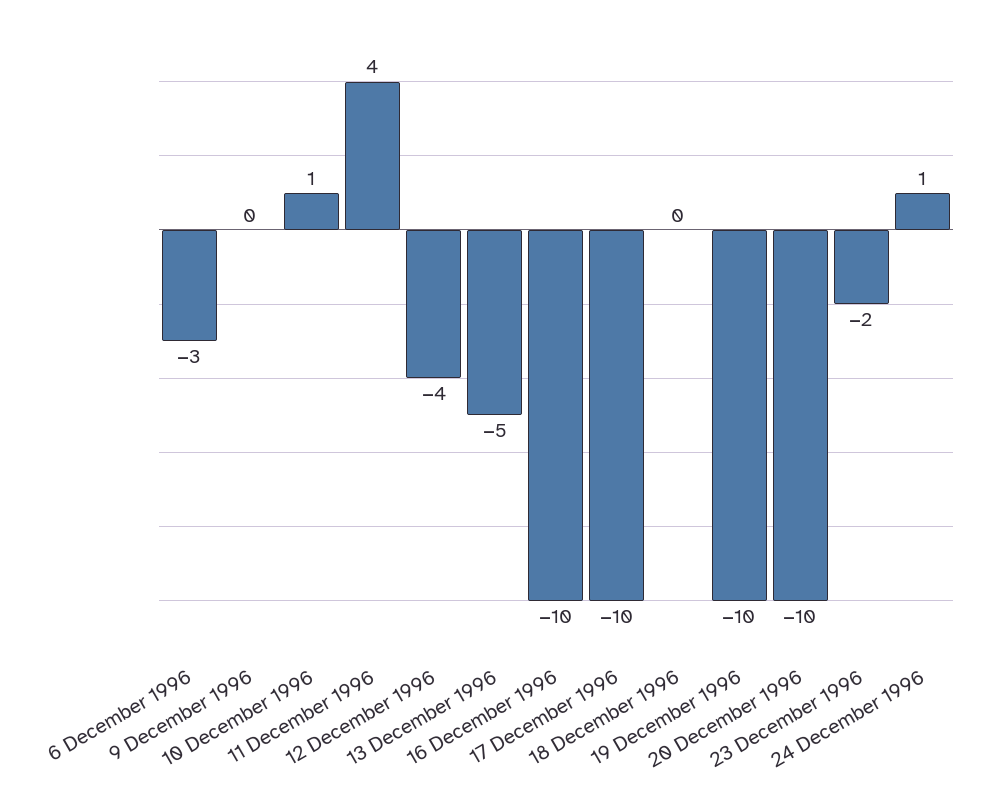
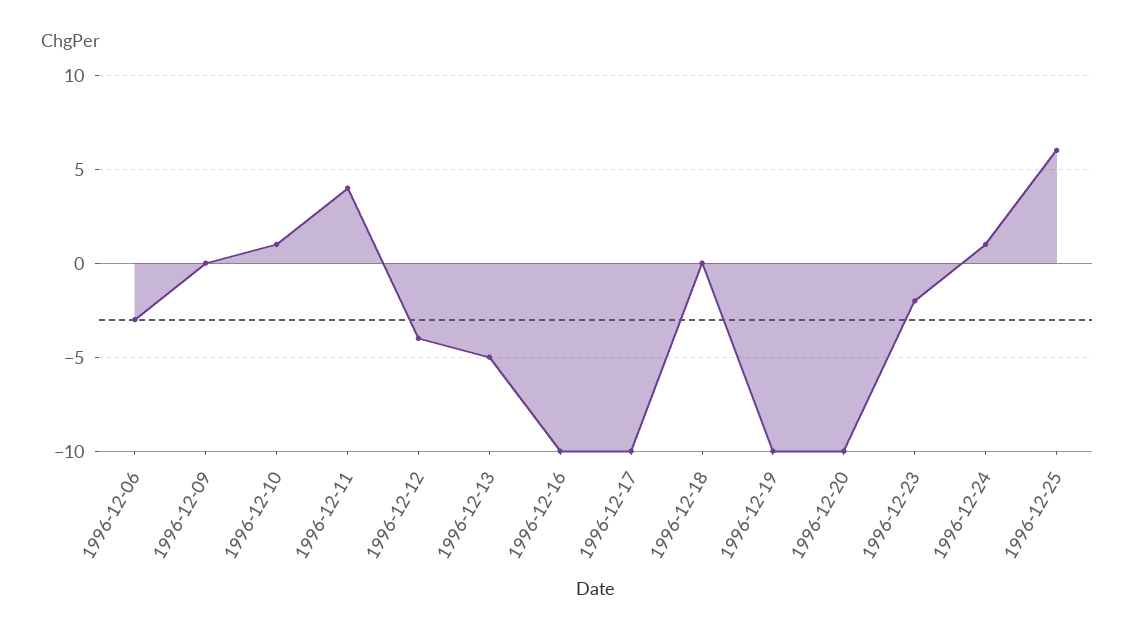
1996-12-25: none -> 6

